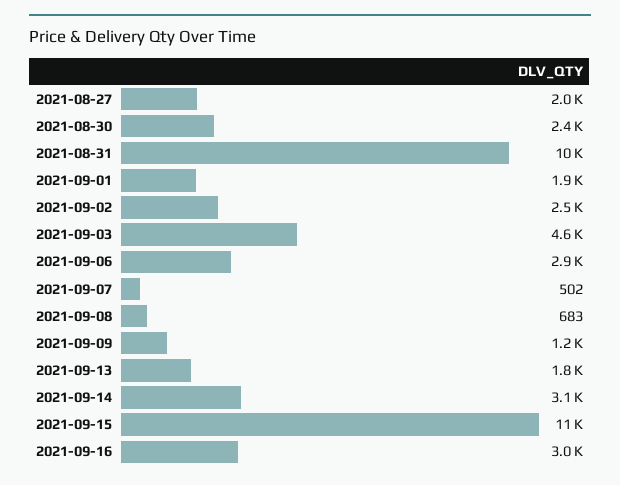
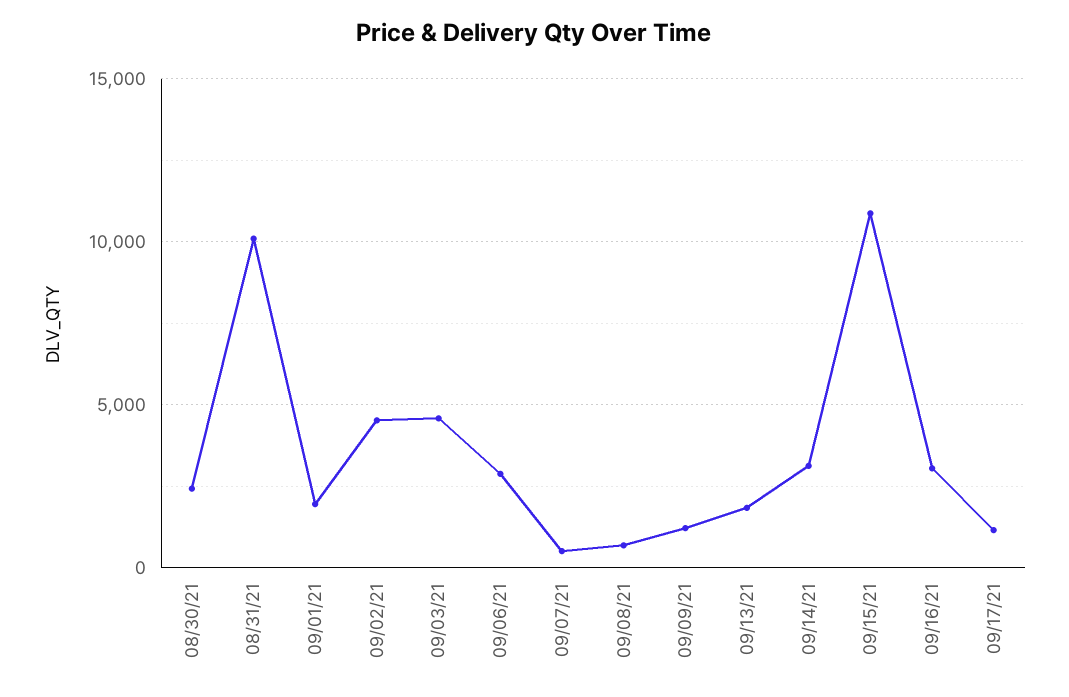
2021-08-27: 2000 -> none
2021-09-02: 2500 -> 4500
09/17/21: none -> 1000

